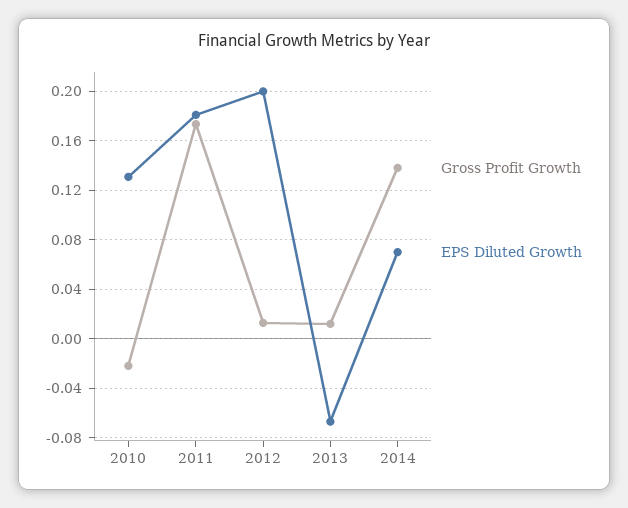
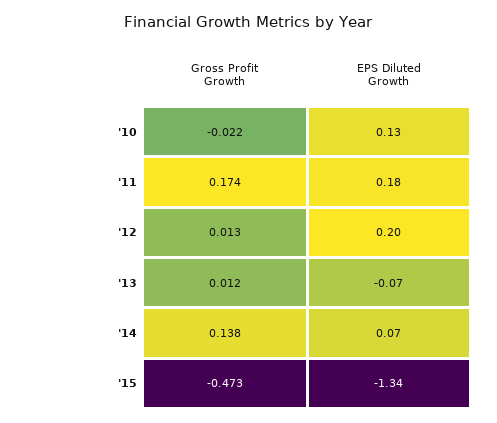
Gross Profit Growth, '15: none -> -0.473
EPS Diluted Growth, '15: none -> -1.34

